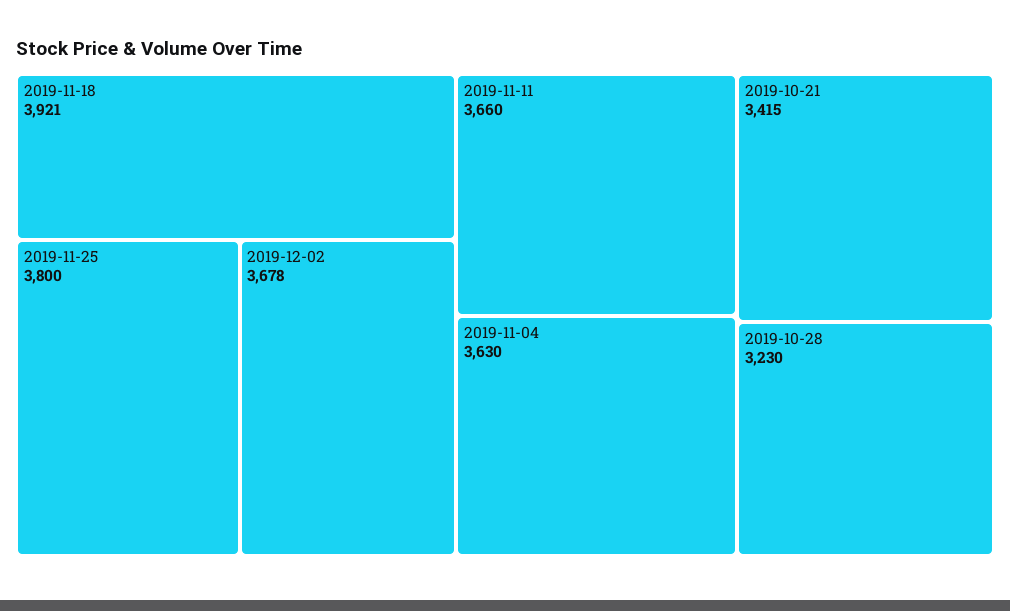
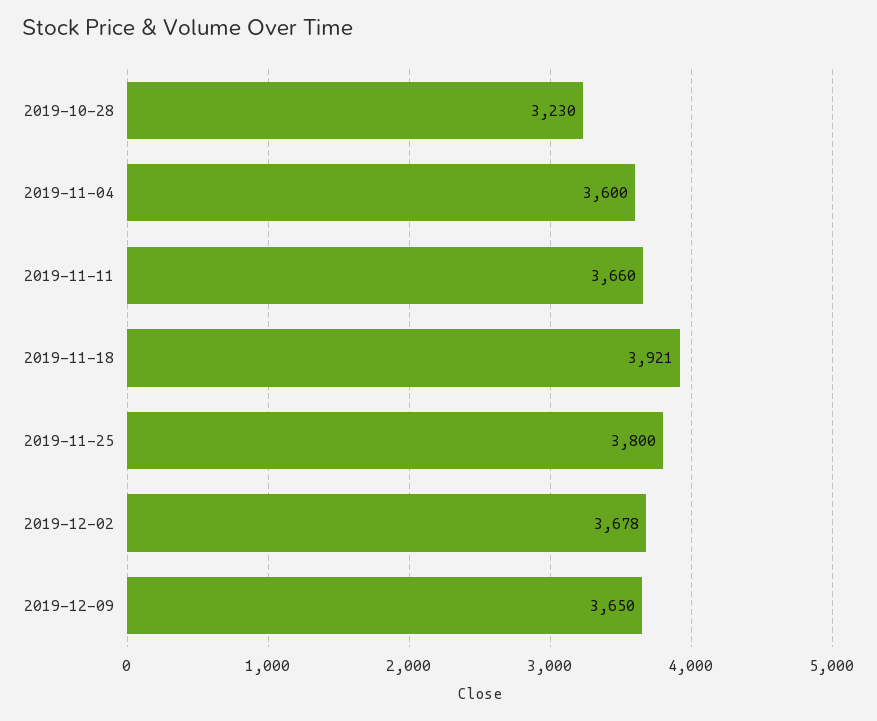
2019-11-04: 3630 -> 3600
2019-10-21: 3415 -> none
2019-12-09: none -> 3650

